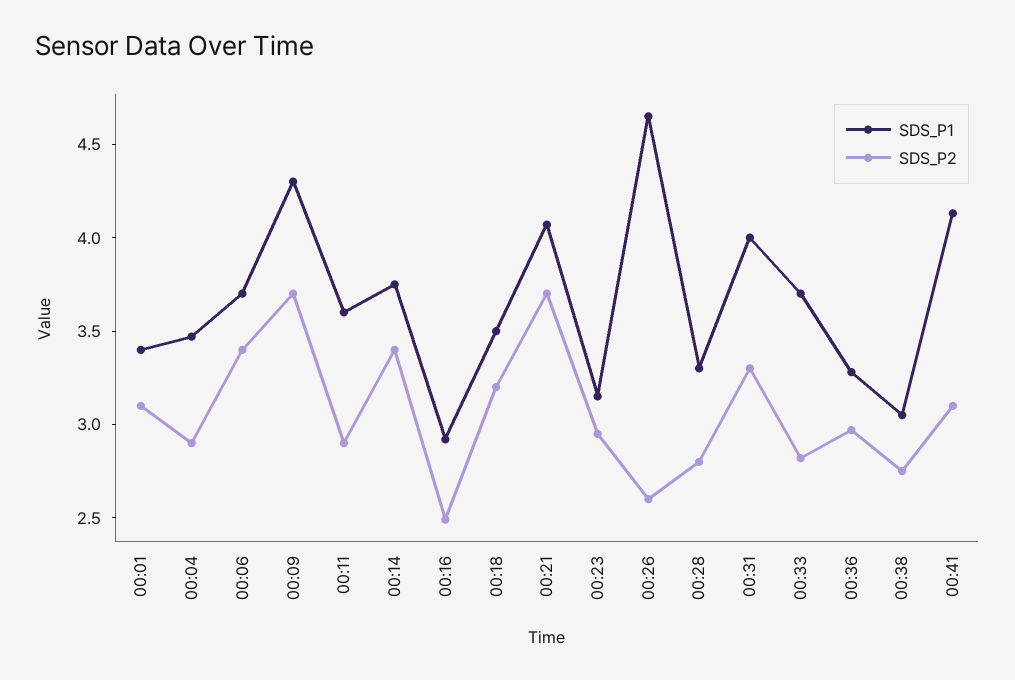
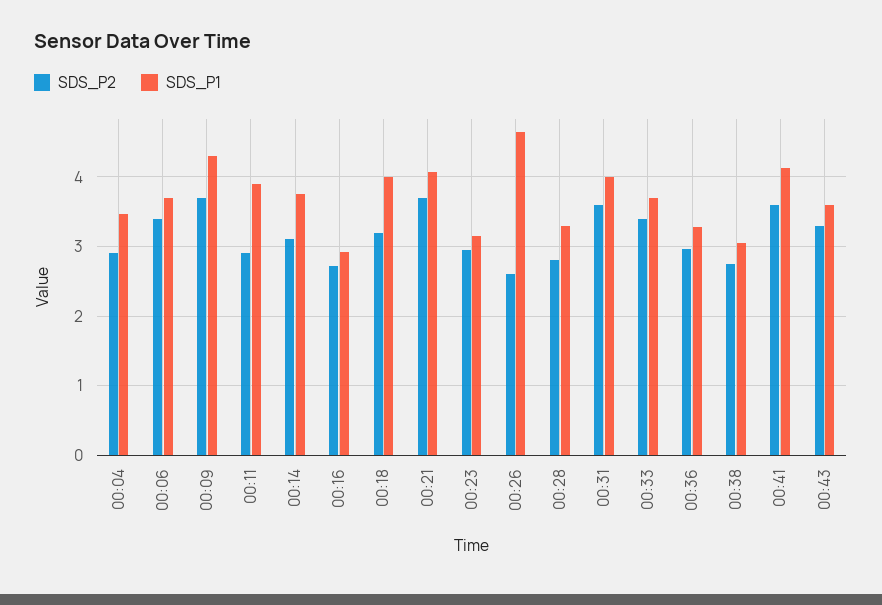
SDS_P1, 00:01: 3.4 -> none
SDS_P2, 00:01: 3.1 -> none
SDS_P1, 00:11: 3.6 -> 3.9
SDS_P2, 00:14: 3.4 -> 3.1
SDS_P2, 00:16: 2.5 -> 2.7
SDS_P1, 00:18: 3.5 -> 4
SDS_P2, 00:31: 3.3 -> 3.6
SDS_P2, 00:33: 2.8 -> 3.4
SDS_P2, 00:41: 3.1 -> 3.6
SDS_P2, 00:43: none -> 3.3
SDS_P1, 00:43: none -> 3.6

